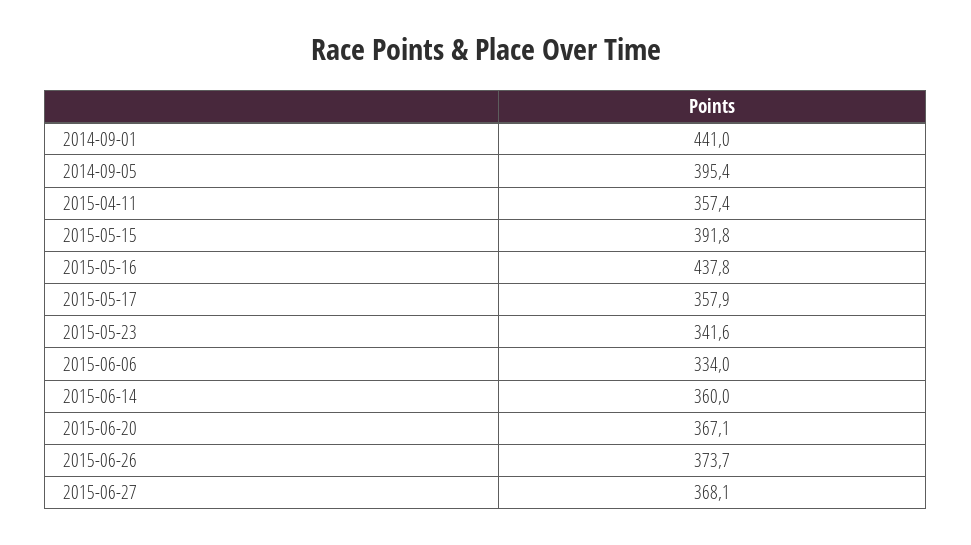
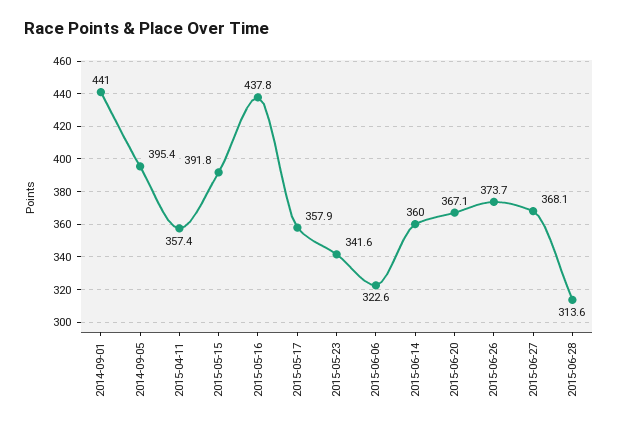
2015-06-06: 334 -> 322.6
2015-06-28: none -> 313.6

